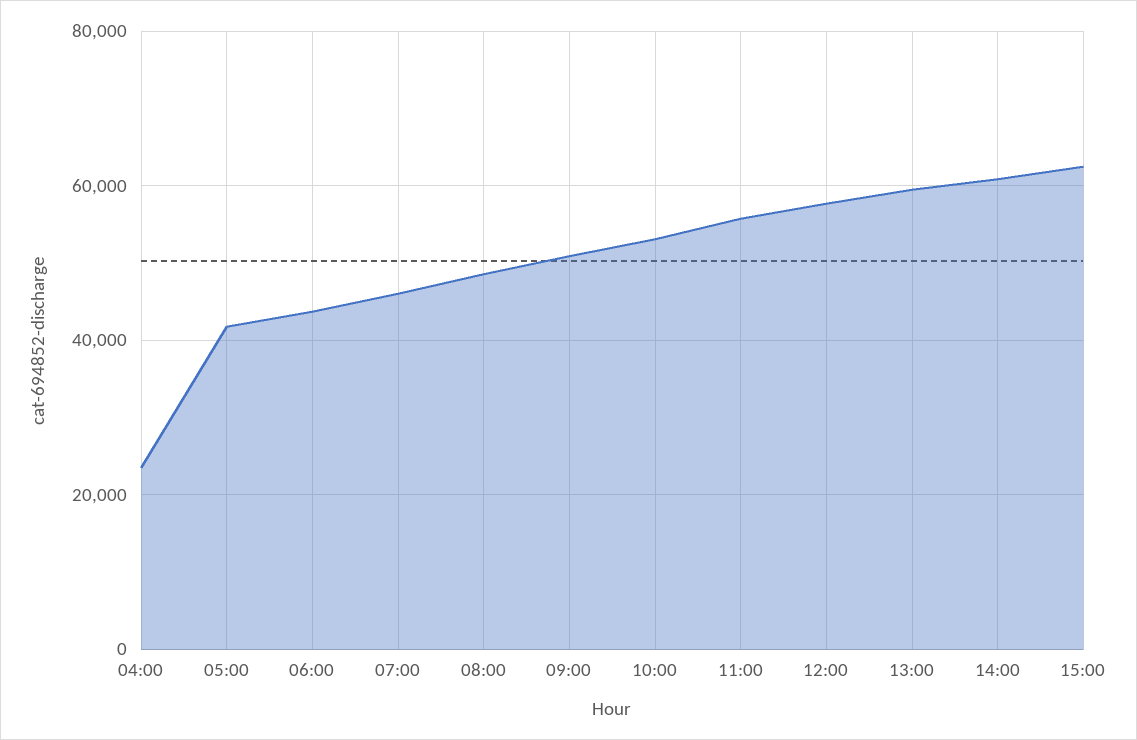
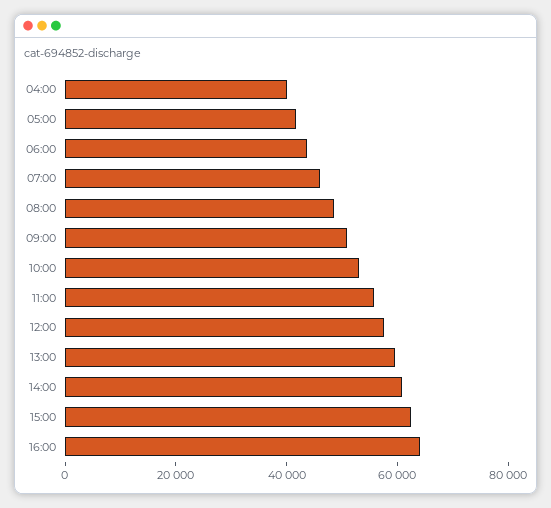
04:00: 24000 -> 40000
16:00: none -> 65000

